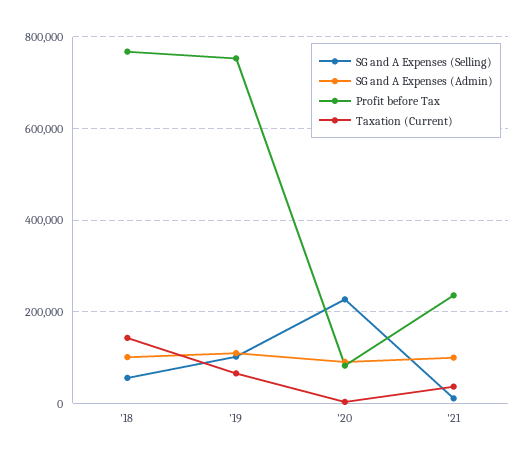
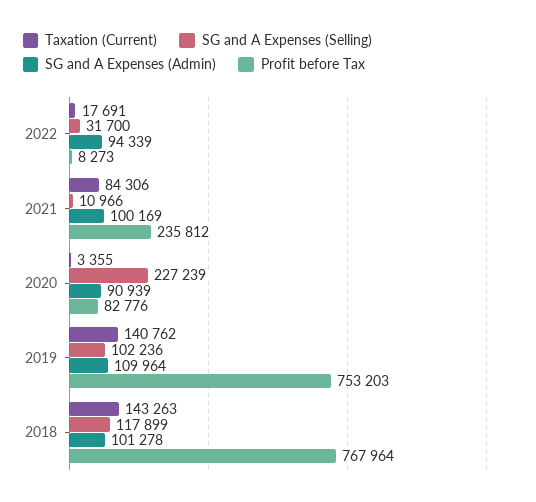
SG and A Expenses (Selling), '18: 60000 -> 117899
Taxation (Current), '19: 60000 -> 140762
Taxation (Current), '21: 40000 -> 84306
Taxation (Current), 2022: none -> 17691
SG and A Expenses (Selling), 2022: none -> 31700
SG and A Expenses (Admin), 2022: none -> 94339
Profit before Tax, 2022: none -> 8273

